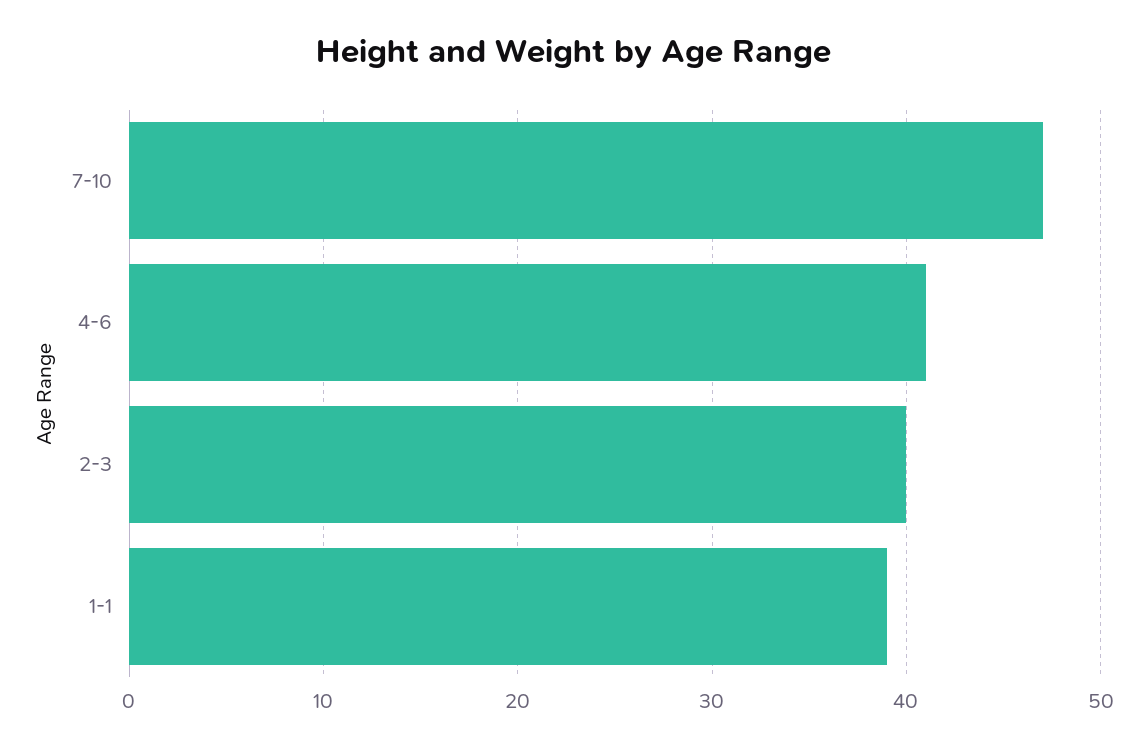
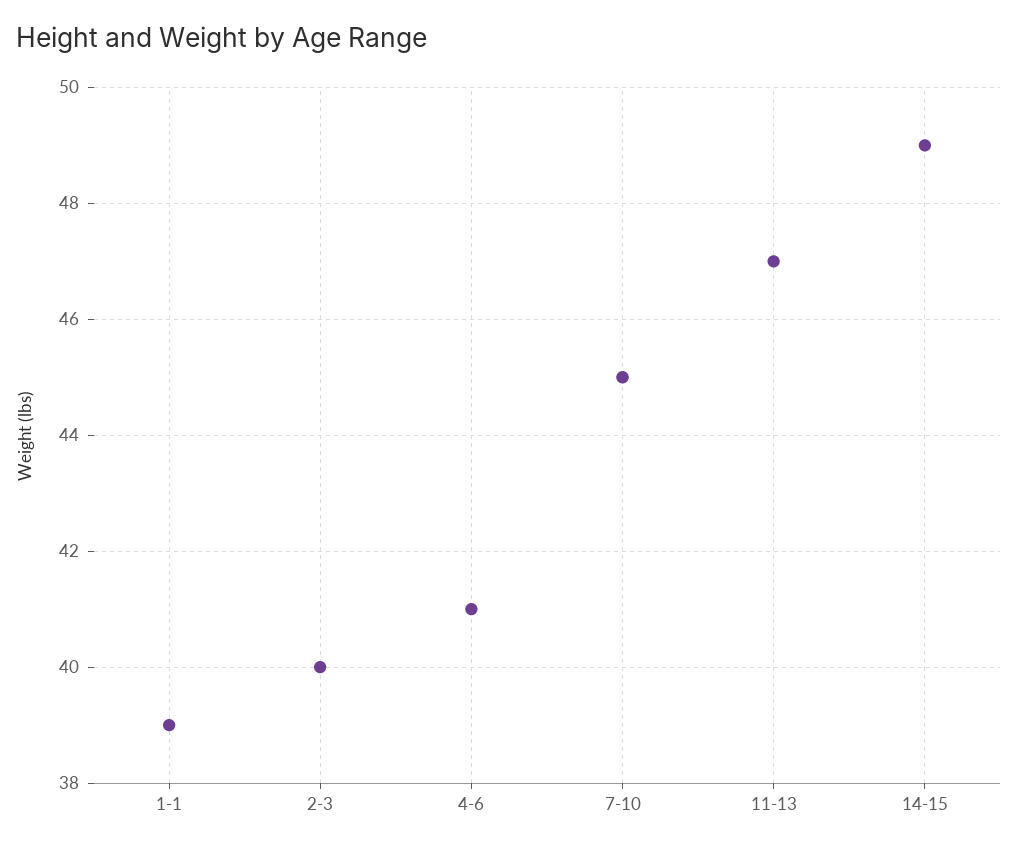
7-10: 47 -> 45
11-13: none -> 47
14-15: none -> 49

